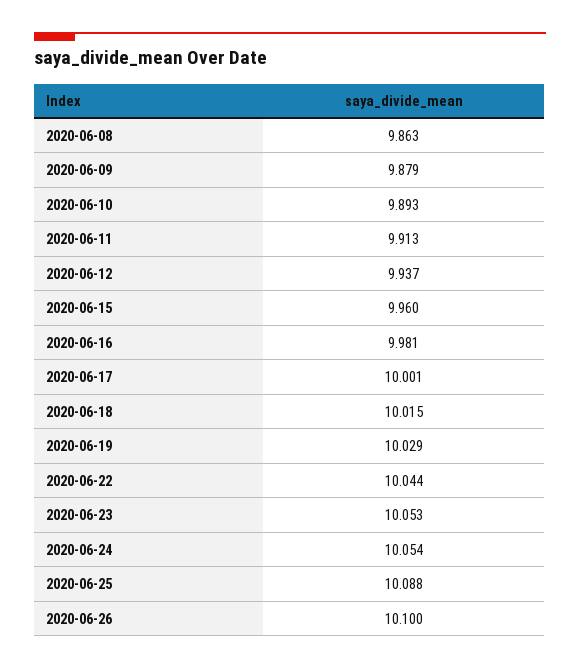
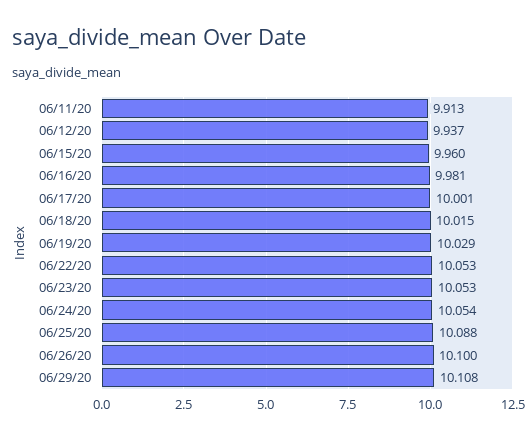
2020-06-08: 9.863 -> none
2020-06-09: 9.879 -> none
2020-06-10: 9.893 -> none
2020-06-22: 10.044 -> 10.053
06/29/20: none -> 10.108

